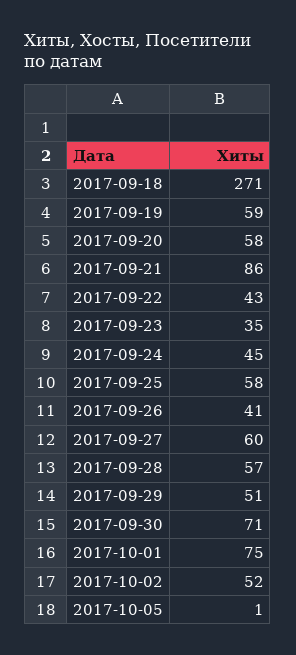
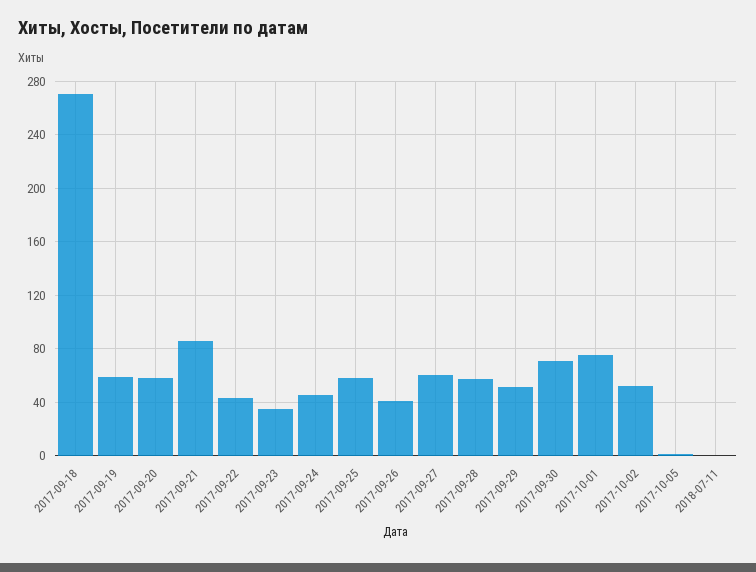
2018-07-11: none -> 0

